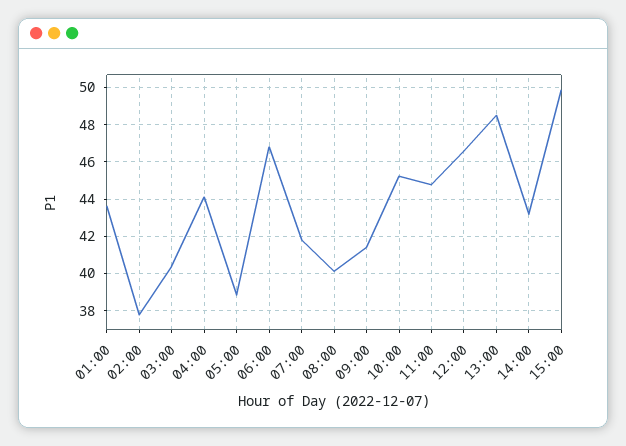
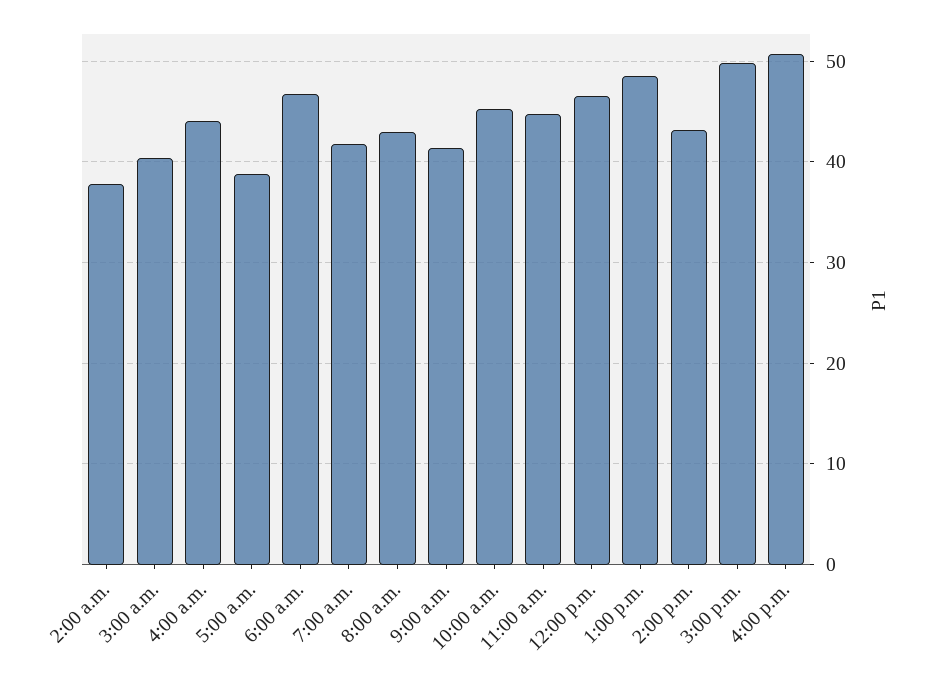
01:00: 43.5 -> none
08:00: 40 -> 43
4:00 p.m.: none -> 51

